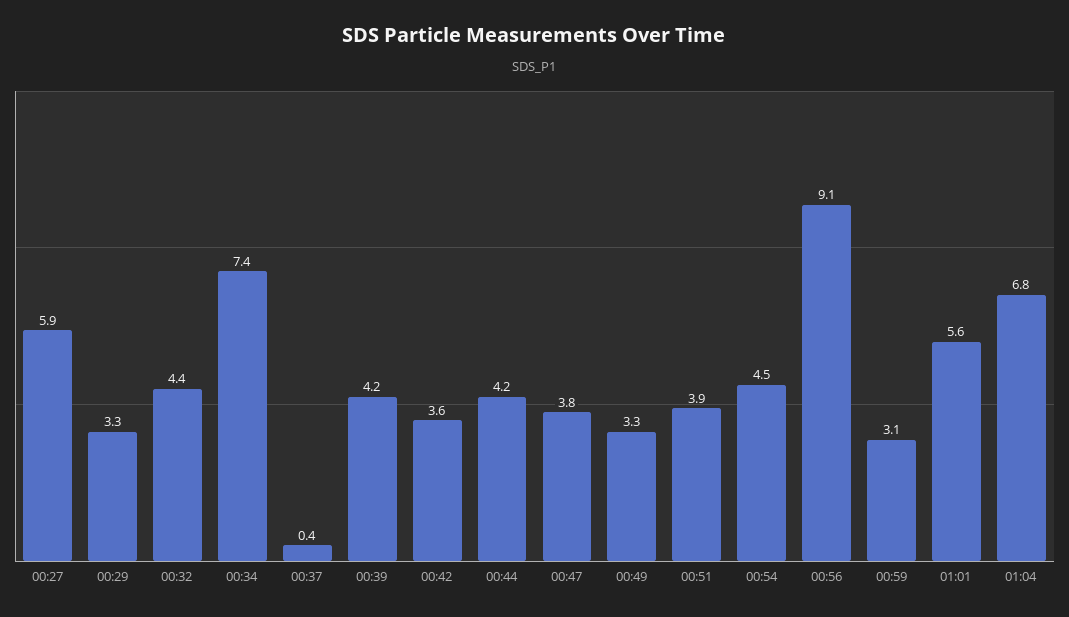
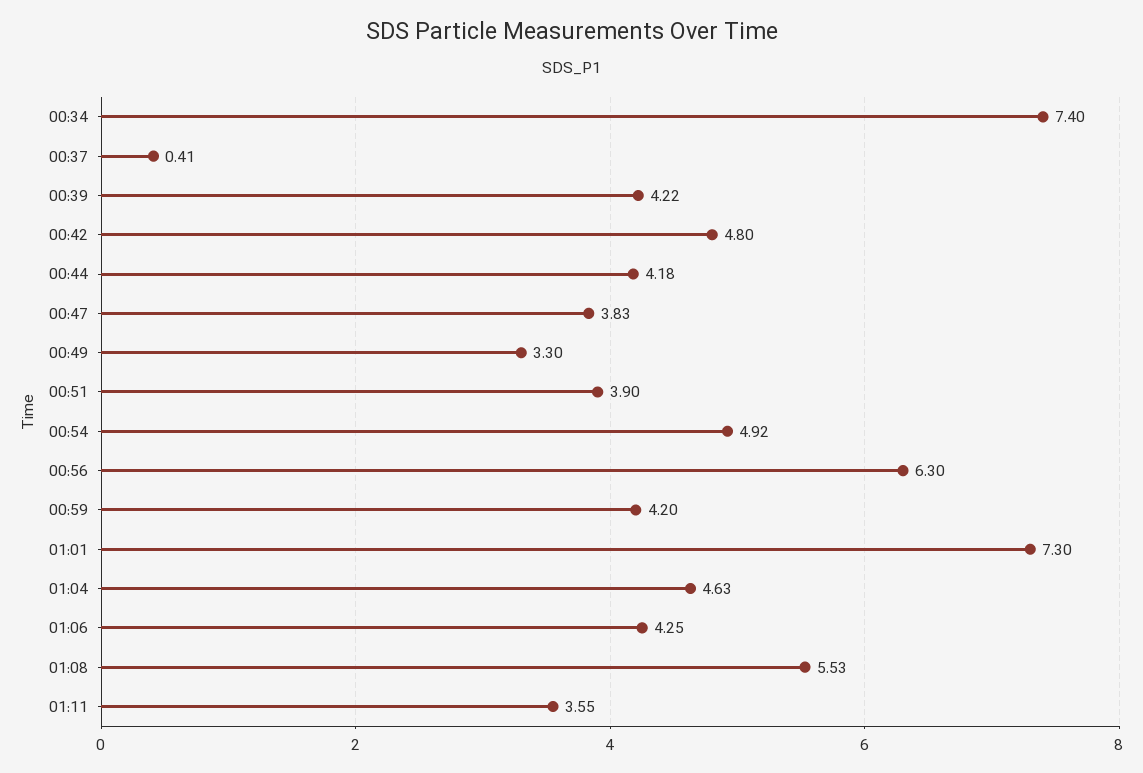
00:27: 5.9 -> none
00:29: 3.3 -> none
00:32: 4.4 -> none
00:42: 3.6 -> 4.8
00:54: 4.5 -> 4.92
00:56: 9.1 -> 6.3
00:59: 3.1 -> 4.2
01:01: 5.6 -> 7.3
01:04: 6.8 -> 4.63
01:06: none -> 4.25
01:08: none -> 5.53
01:11: none -> 3.55

